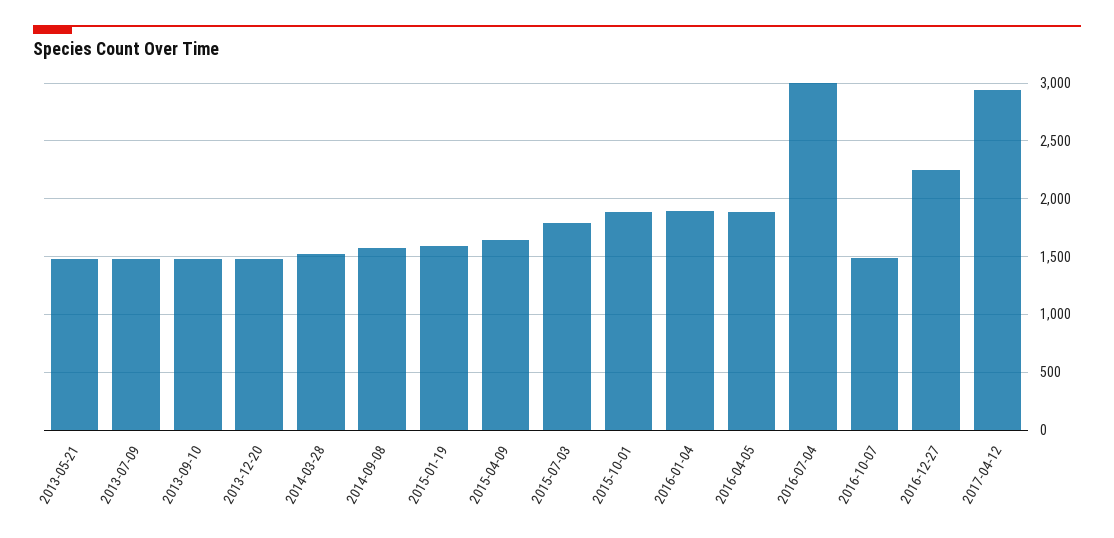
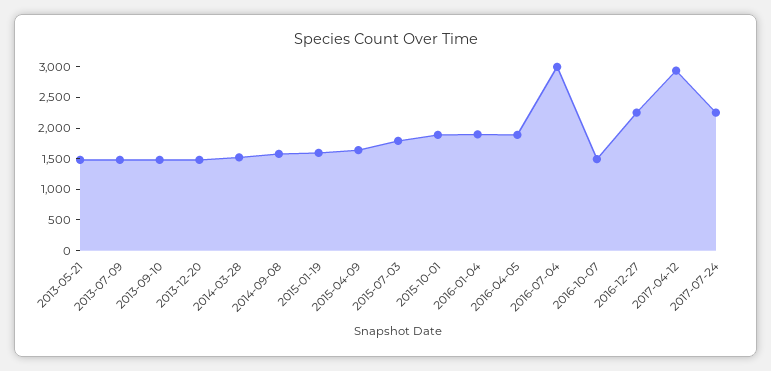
2017-07-24: none -> 2250

